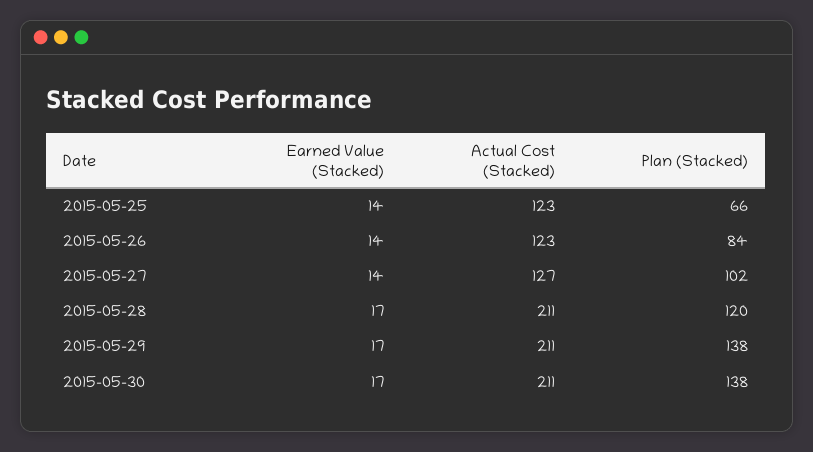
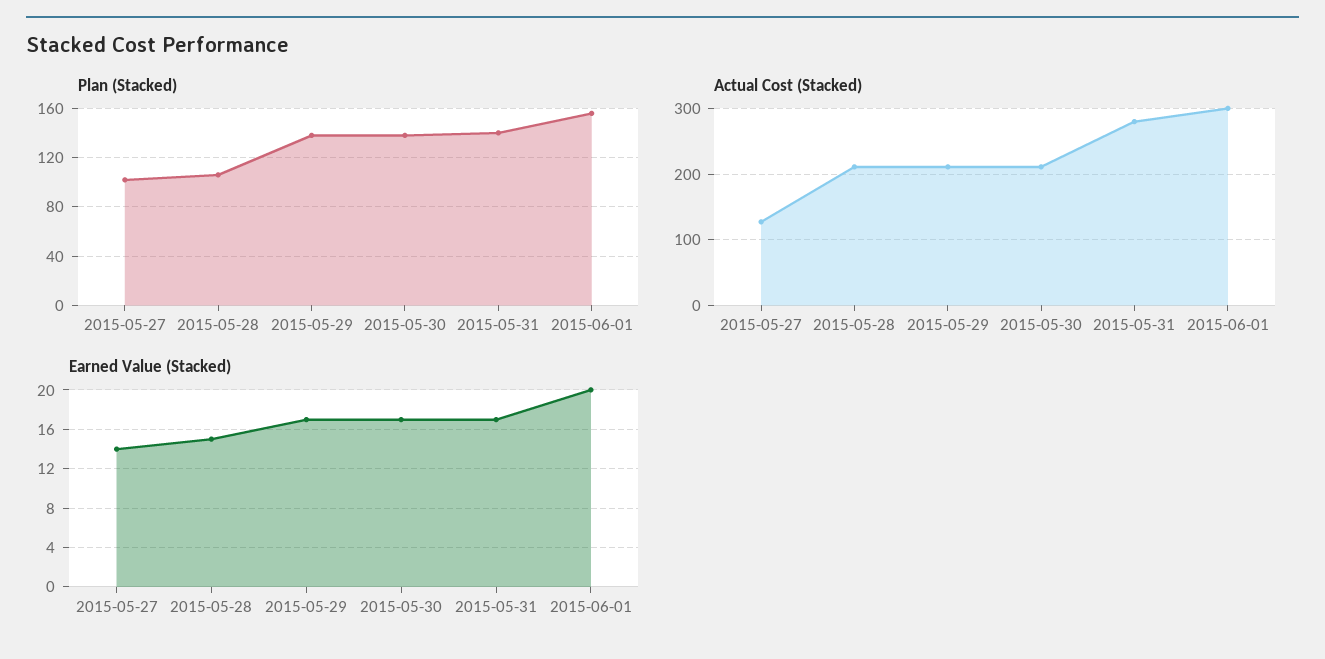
Earned Value (Stacked), 2015-05-25: 14 -> none
Actual Cost (Stacked), 2015-05-25: 123 -> none
Plan (Stacked), 2015-05-25: 66 -> none
Earned Value (Stacked), 2015-05-26: 14 -> none
Actual Cost (Stacked), 2015-05-26: 123 -> none
Plan (Stacked), 2015-05-26: 84 -> none
Earned Value (Stacked), 2015-05-28: 17 -> 15
Plan (Stacked), 2015-05-28: 120 -> 105
Plan (Stacked), 2015-05-31: none -> 140
Plan (Stacked), 2015-06-01: none -> 155
Actual Cost (Stacked), 2015-05-31: none -> 280
Actual Cost (Stacked), 2015-06-01: none -> 300
Earned Value (Stacked), 2015-05-31: none -> 17
Earned Value (Stacked), 2015-06-01: none -> 20

